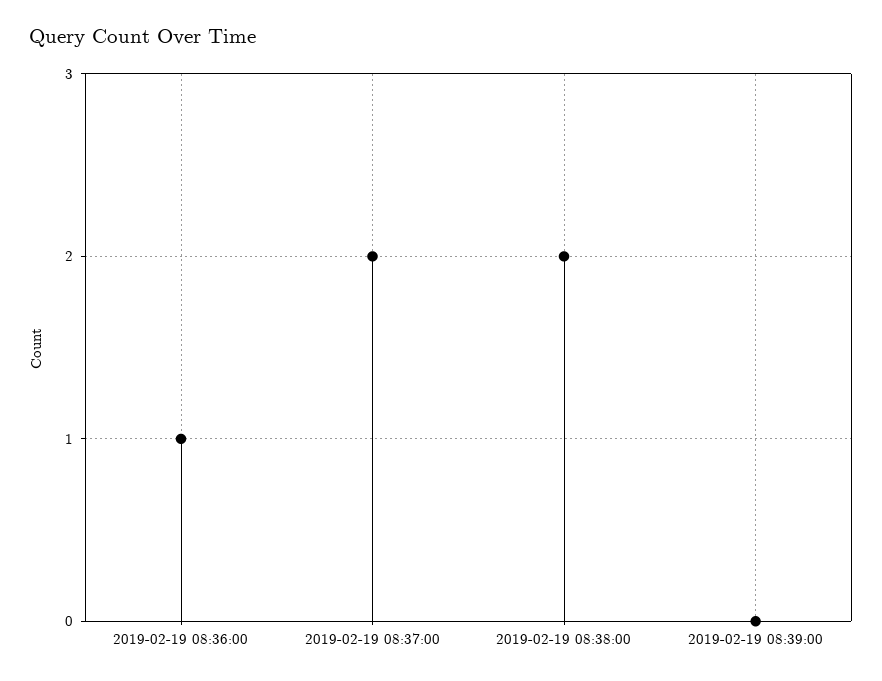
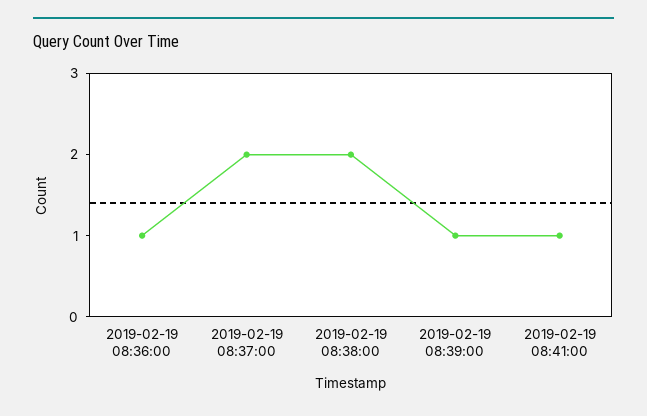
2019-02-19 08:39:00: 0 -> 1
2019-02-19 08:41:00: none -> 1

